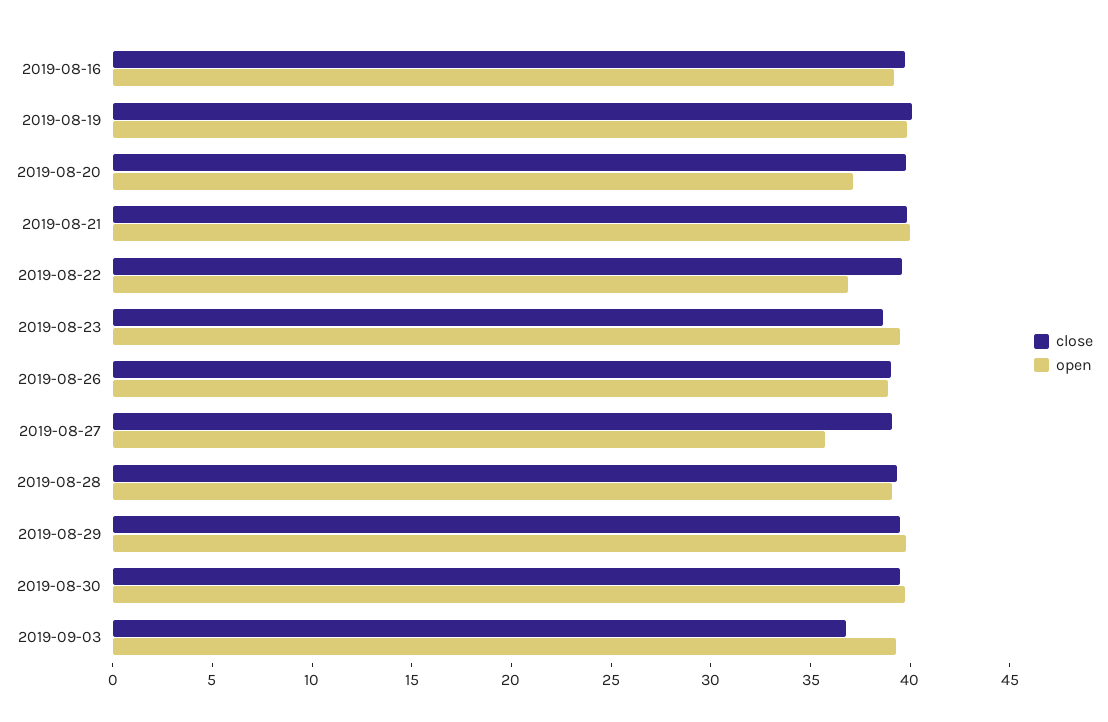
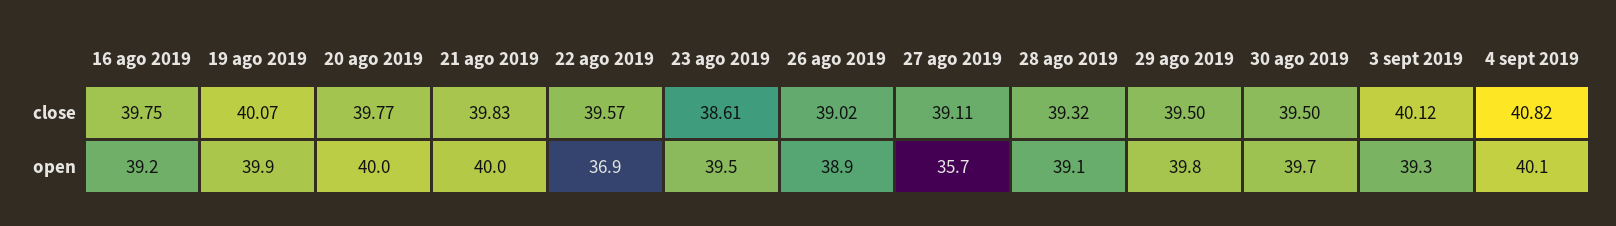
open, 2019-08-20: 37 -> 40
close, 2019-09-03: 37 -> 40.12
close, 4 sept 2019: none -> 40.82
open, 4 sept 2019: none -> 40.1

